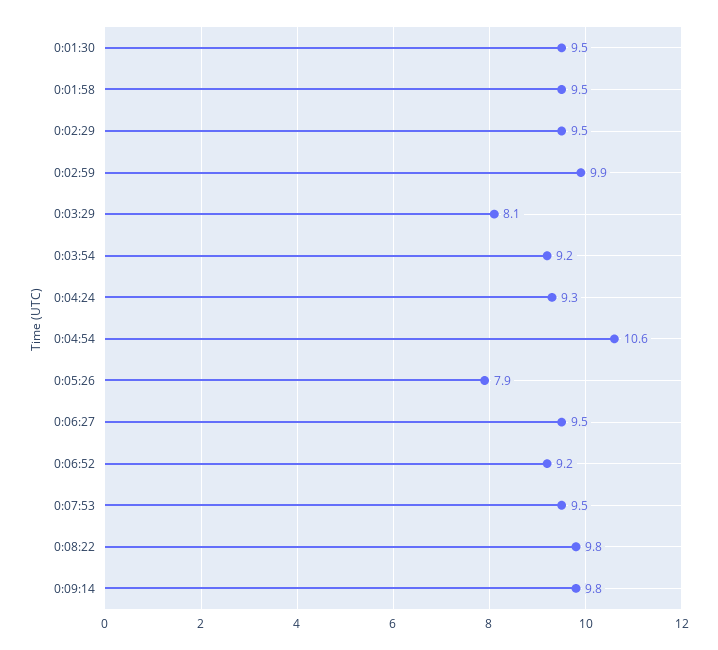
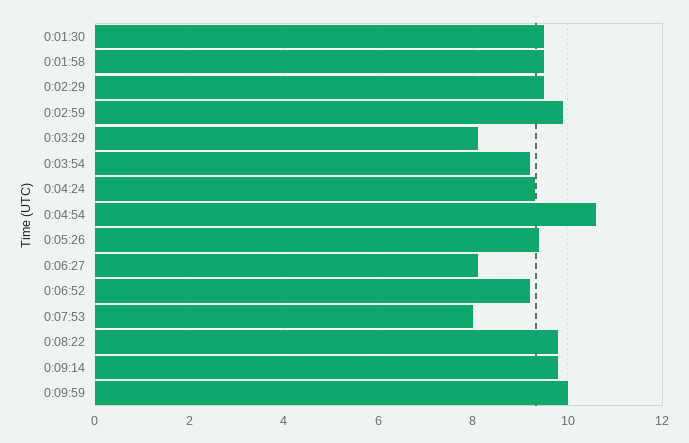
0:05:26: 7.9 -> 9.5
0:06:27: 9.5 -> 8
0:07:53: 9.5 -> 8
0:09:59: none -> 10

